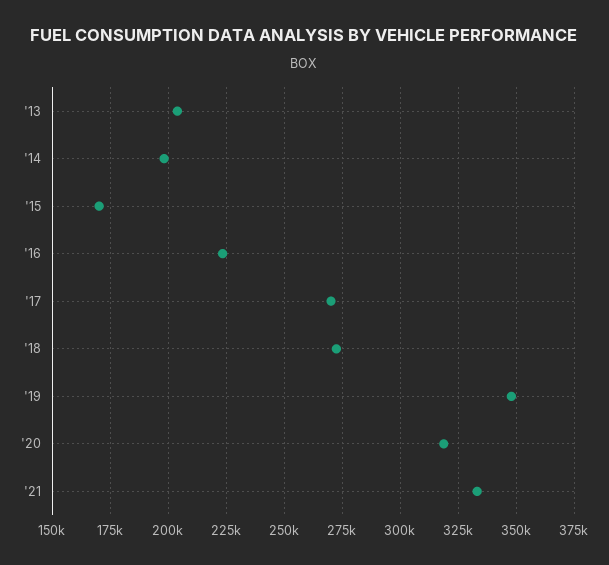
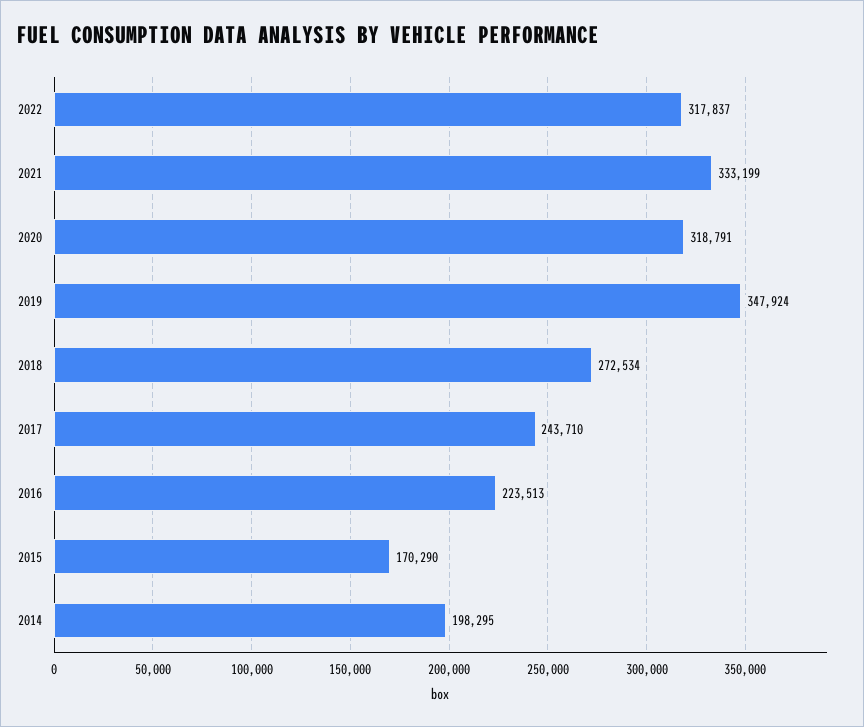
'13: 205000 -> none
'17: 270000 -> 243710
2022: none -> 317837

